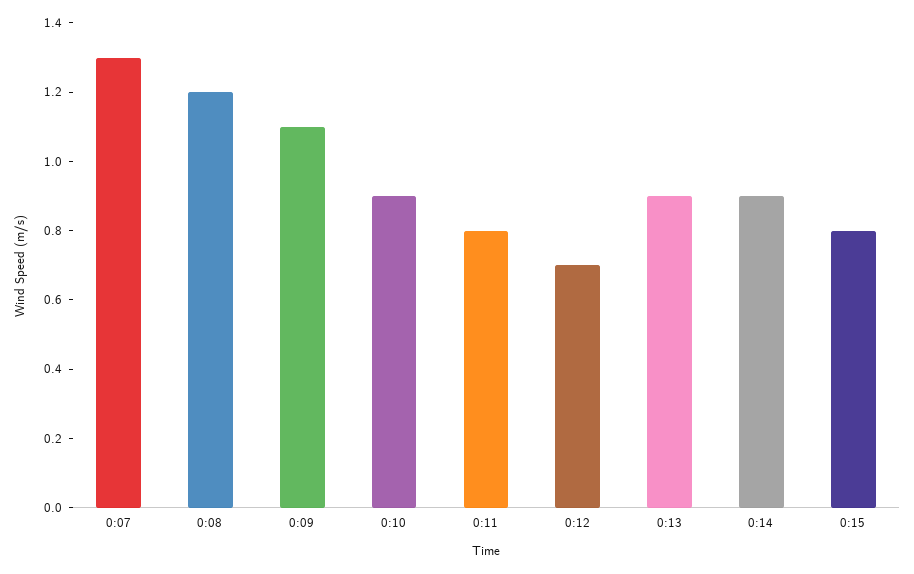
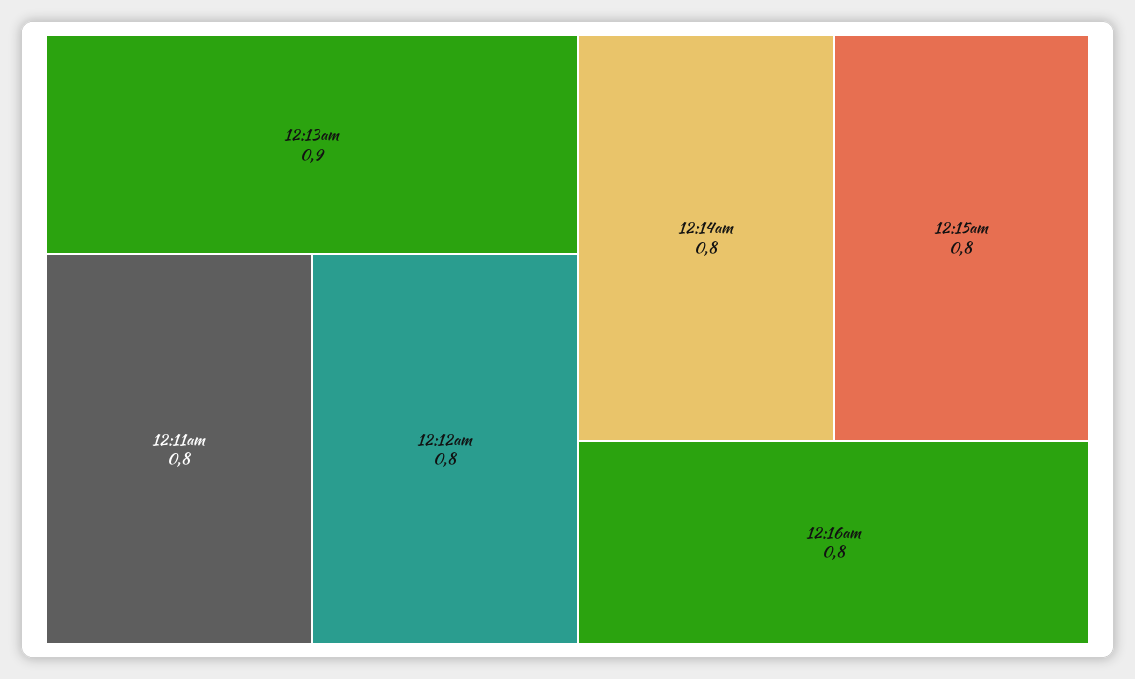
0:07: 1.3 -> none
0:08: 1.2 -> none
0:09: 1.1 -> none
0:10: 0.9 -> none
0:12: 0.7 -> 0.8
0:14: 0.9 -> 0.8
12:16am: none -> 0.8

